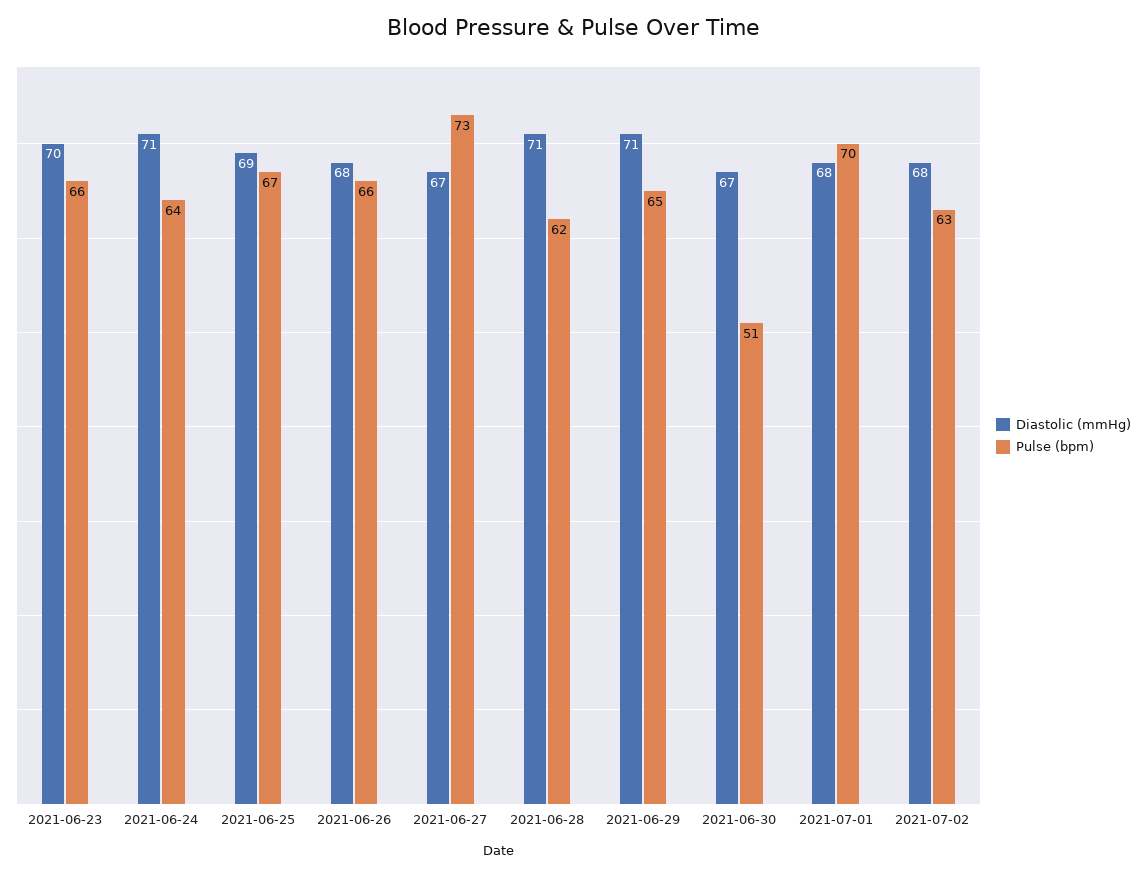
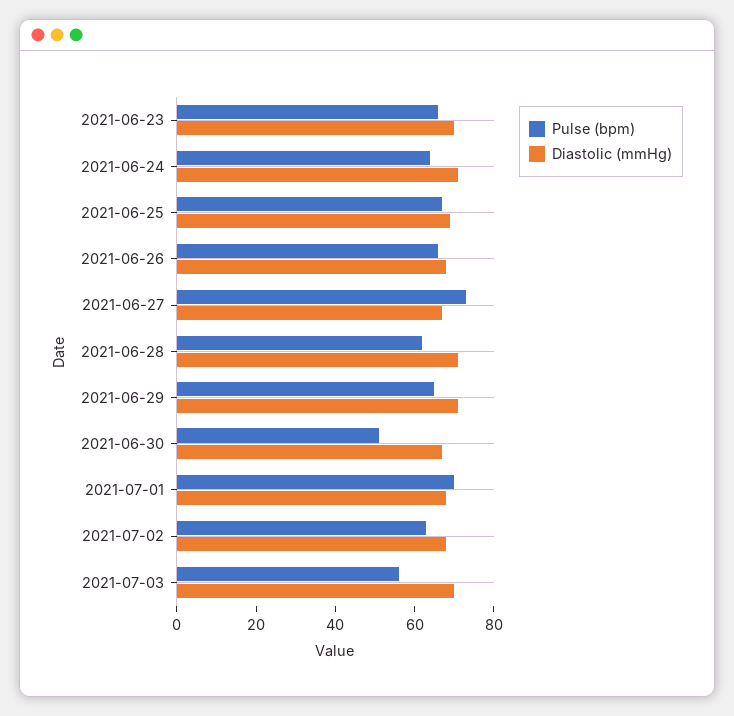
Pulse (bpm), 2021-07-03: none -> 55
Diastolic (mmHg), 2021-07-03: none -> 70

